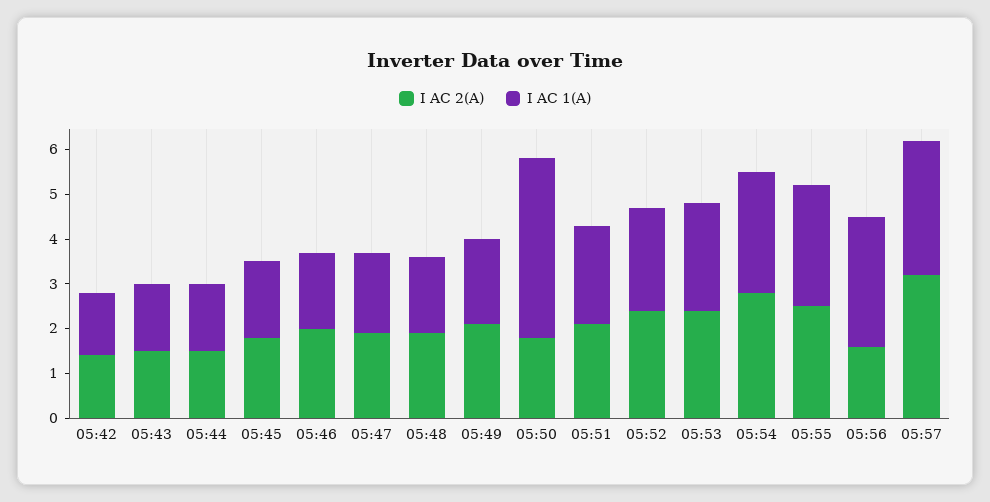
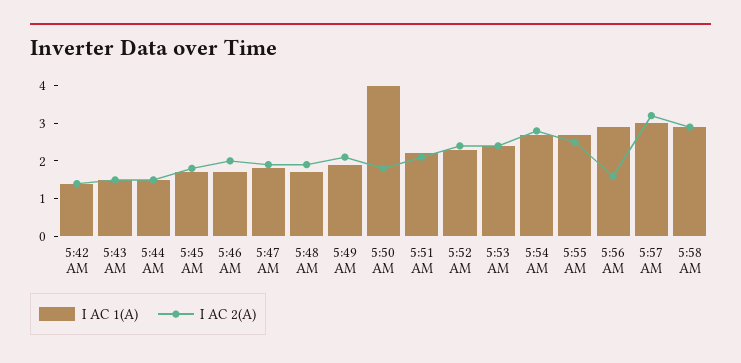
I AC 1(A), 5:58 AM: none -> 3
I AC 2(A), 5:58 AM: none -> 3

